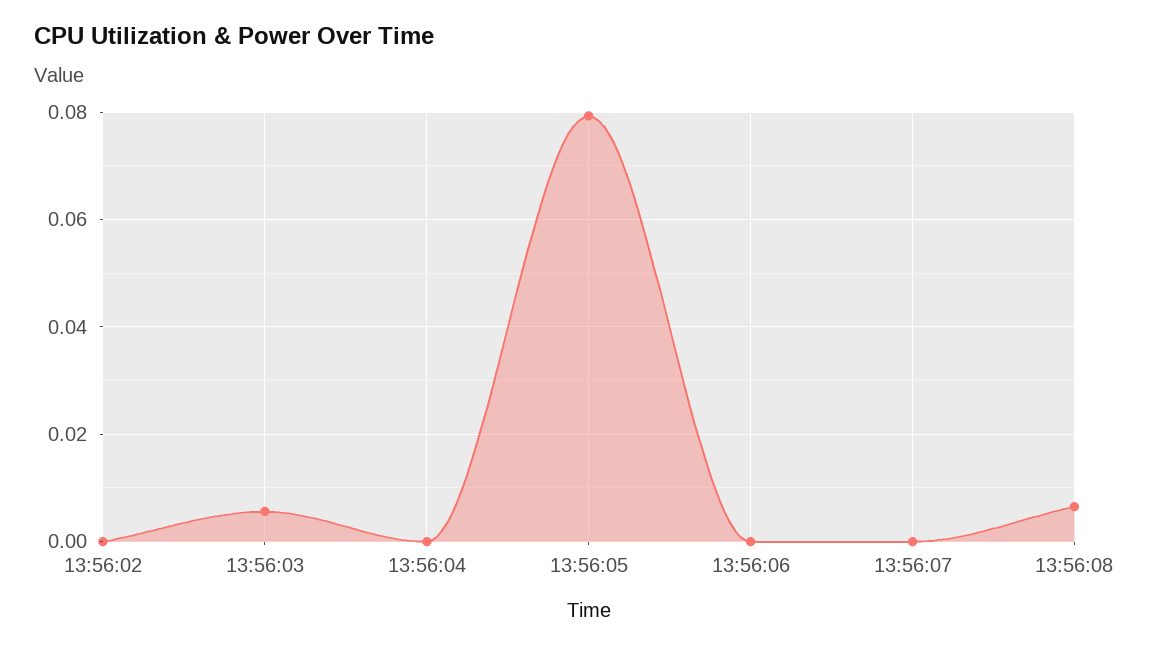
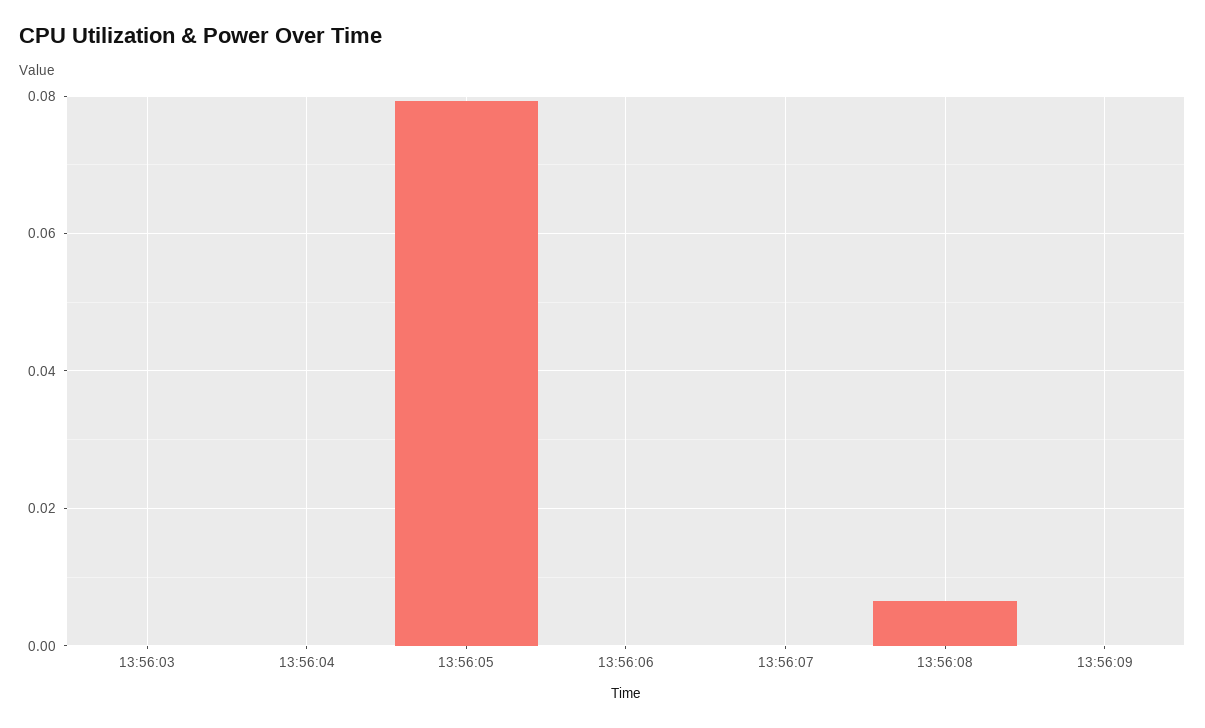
13:56:02: 0 -> none
13:56:03: 0.006 -> 0
13:56:09: none -> 0

